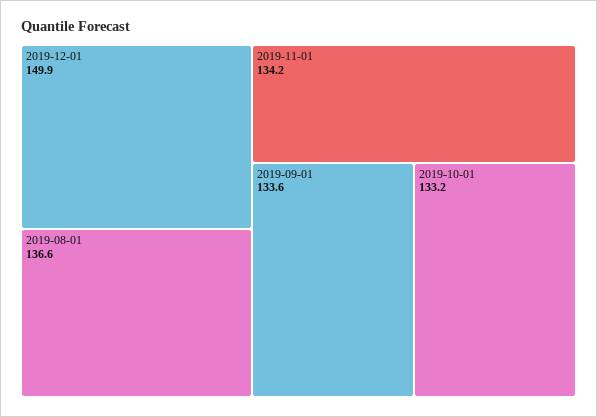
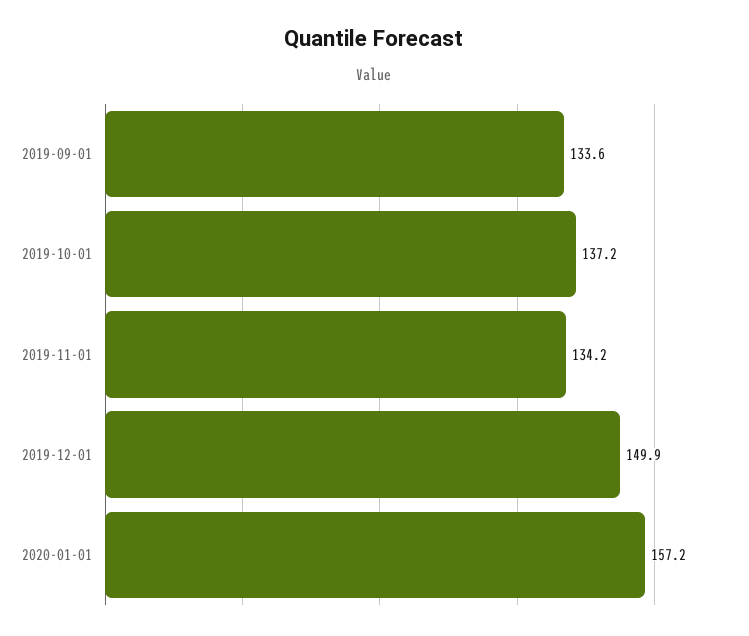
2019-08-01: 136.6 -> none
2019-10-01: 133.2 -> 137.2
2020-01-01: none -> 157.2

